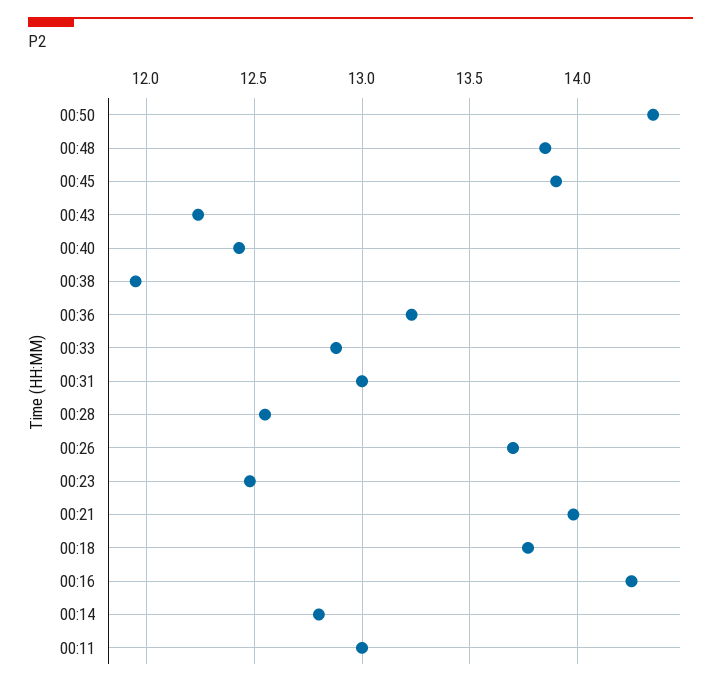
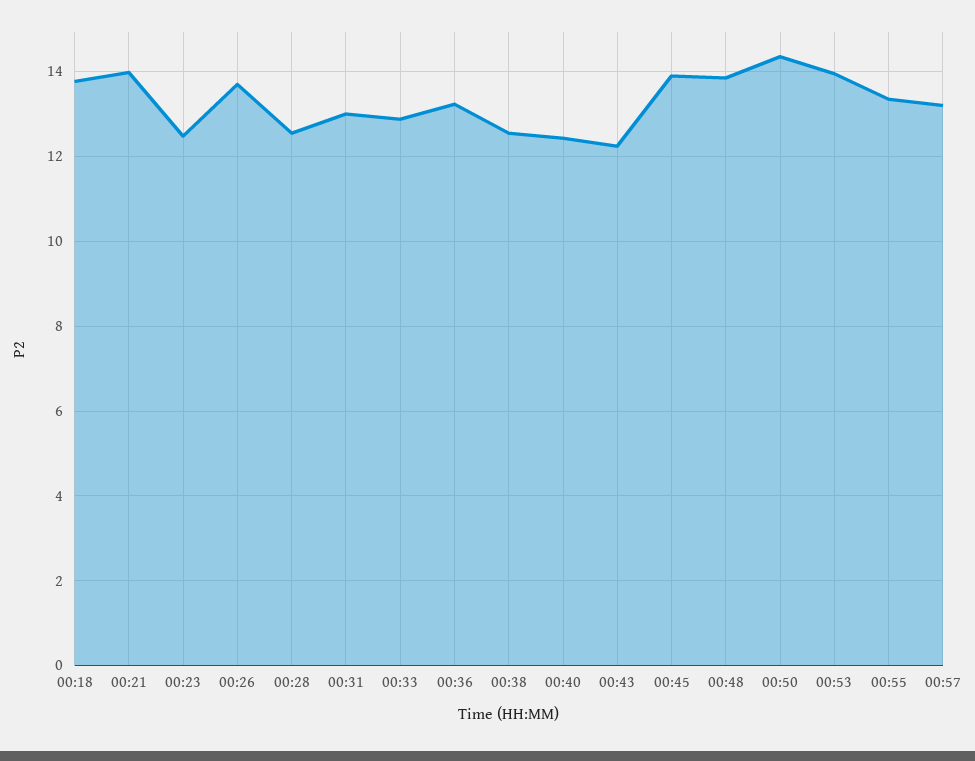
00:38: 11.95 -> 12.6
00:16: 14.25 -> none
00:14: 12.8 -> none
00:11: 13 -> none
00:53: none -> 14
00:55: none -> 13.4
00:57: none -> 13.2

